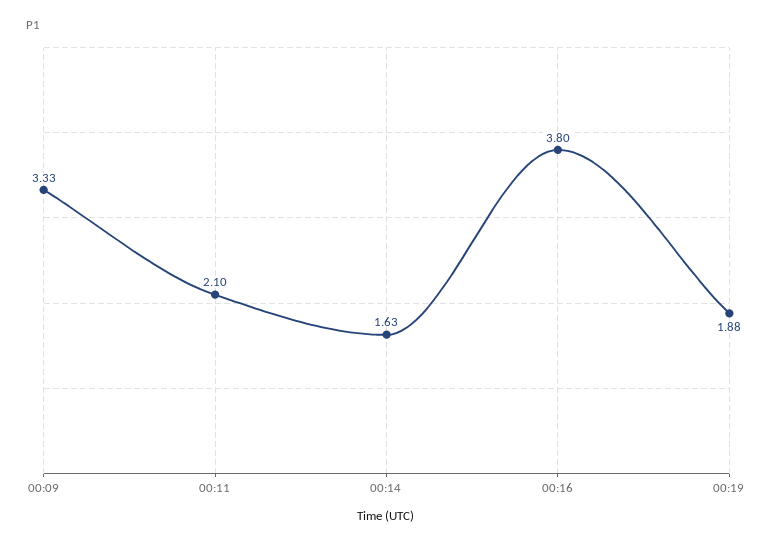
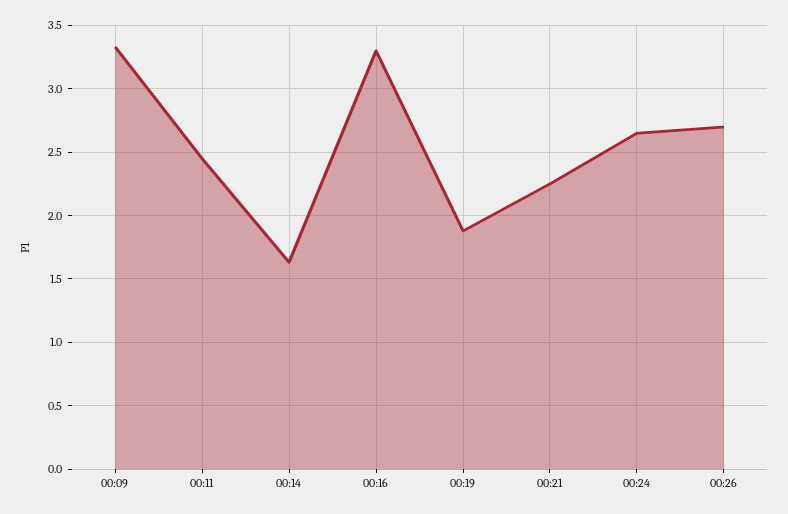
00:11: 2.1 -> 2.45
00:16: 3.8 -> 3.3
00:21: none -> 2.25
00:24: none -> 2.65
00:26: none -> 2.7

